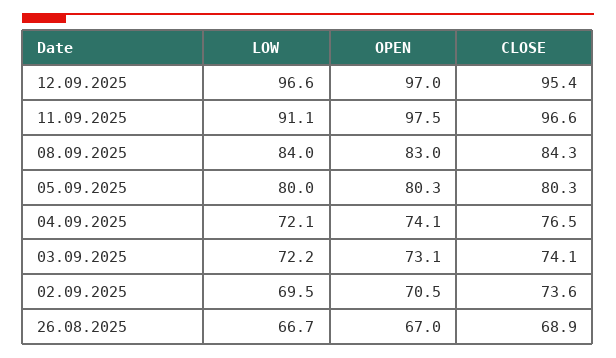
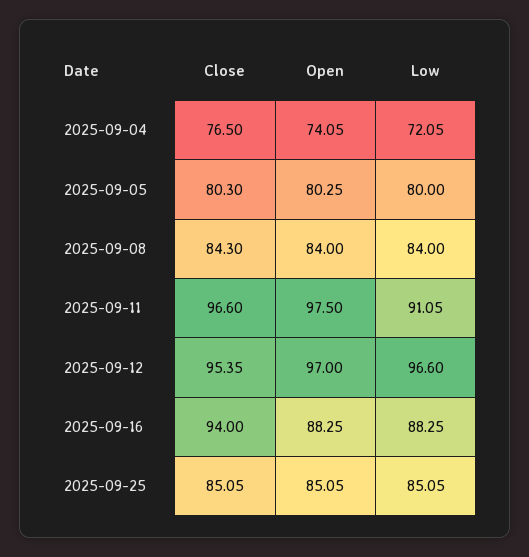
OPEN, 08.09.2025: 83 -> 84
LOW, 03.09.2025: 72.2 -> none
OPEN, 03.09.2025: 73.1 -> none
CLOSE, 03.09.2025: 74.1 -> none
LOW, 02.09.2025: 69.5 -> none
OPEN, 02.09.2025: 70.5 -> none
CLOSE, 02.09.2025: 73.6 -> none
LOW, 26.08.2025: 66.7 -> none
OPEN, 26.08.2025: 67 -> none
CLOSE, 26.08.2025: 68.9 -> none
CLOSE, 2025-09-16: none -> 94
OPEN, 2025-09-16: none -> 88.25
LOW, 2025-09-16: none -> 88.25
CLOSE, 2025-09-25: none -> 85.05
OPEN, 2025-09-25: none -> 85.05
LOW, 2025-09-25: none -> 85.05

